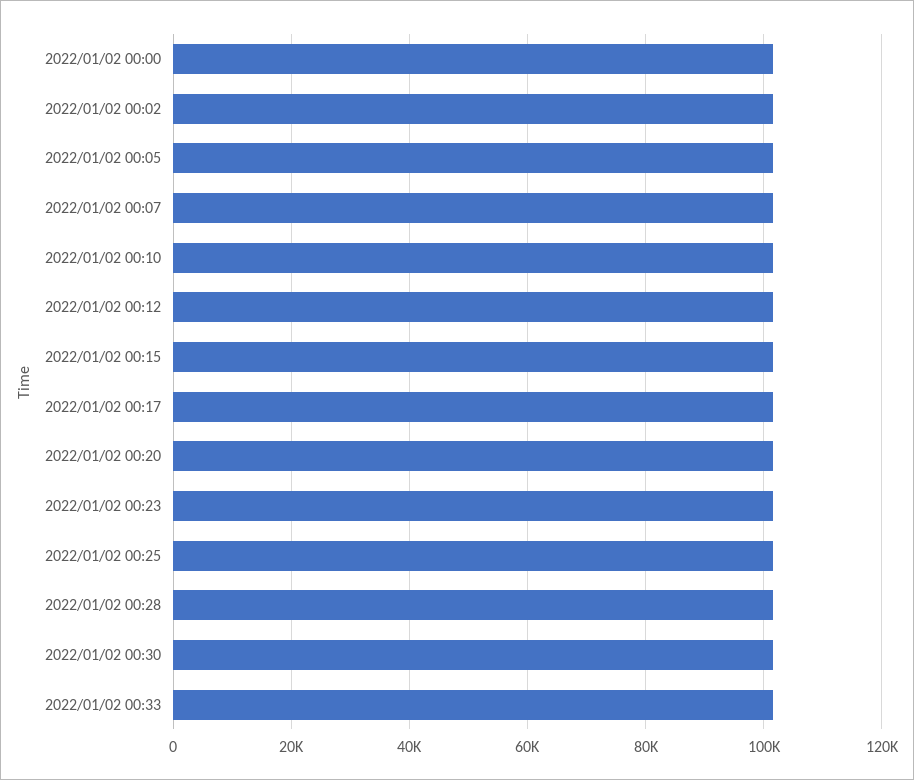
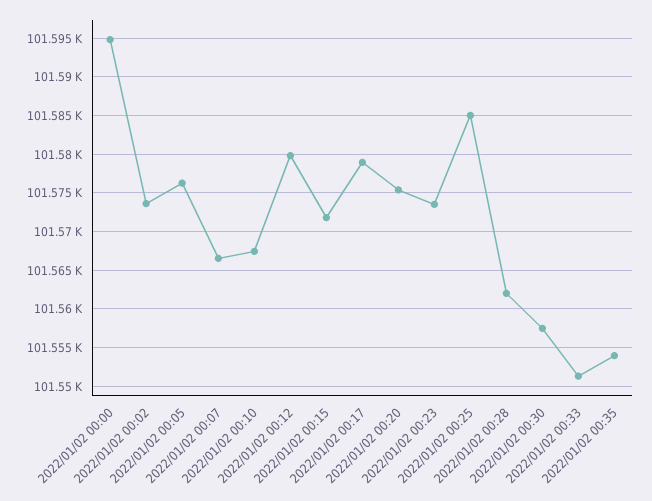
2022/01/02 00:35: none -> 101554

